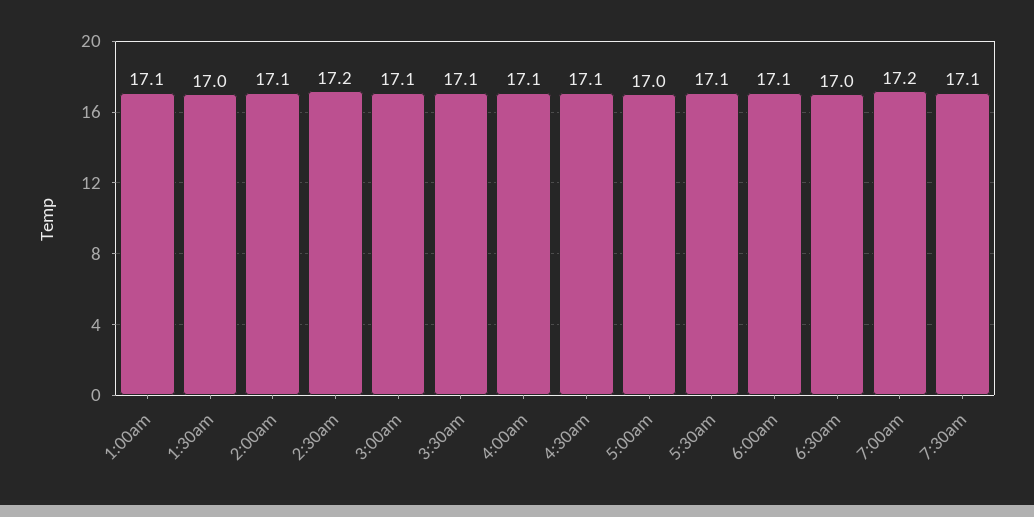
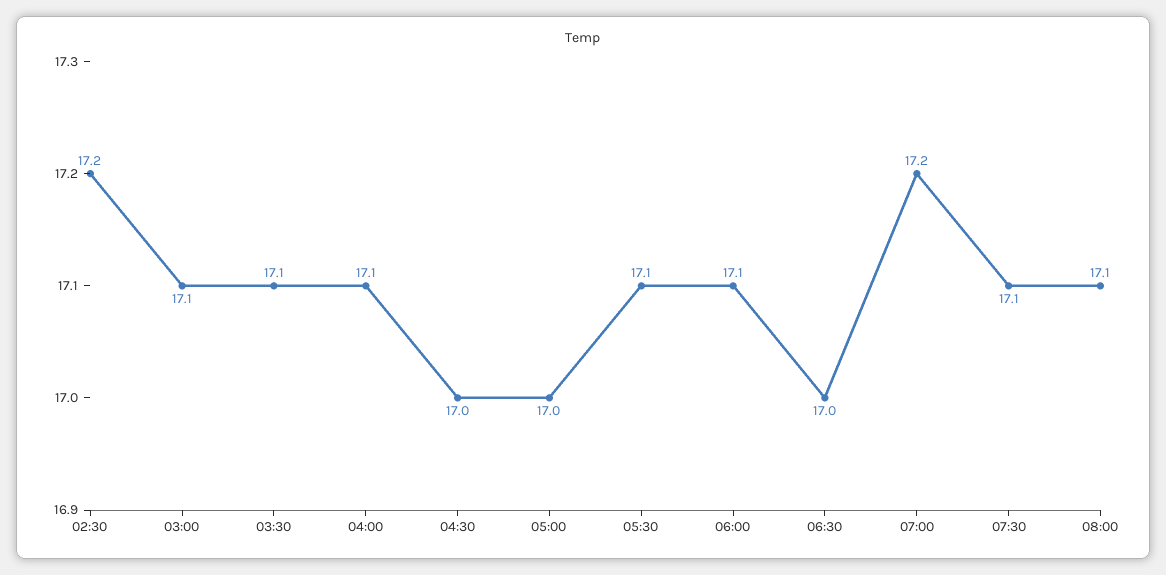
1:00am: 17.1 -> none
1:30am: 17 -> none
2:00am: 17.1 -> none
4:30am: 17.1 -> 17
08:00: none -> 17.1

